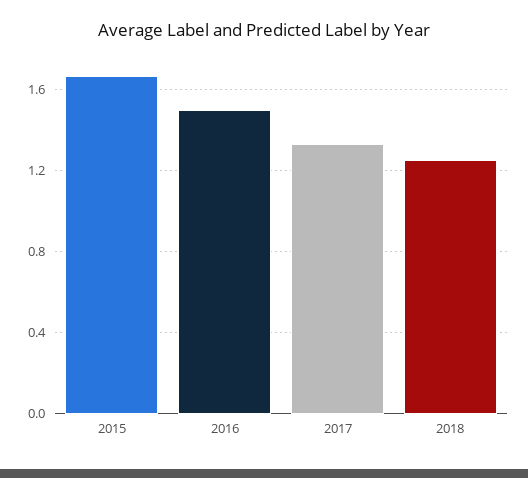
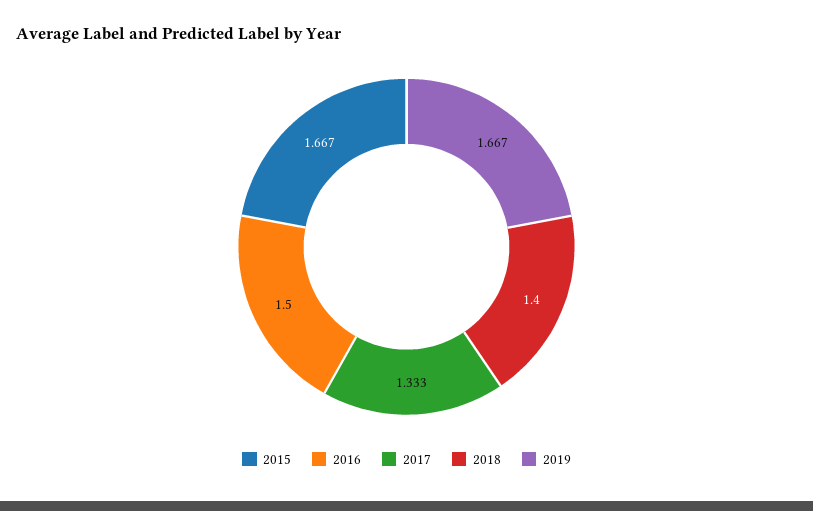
2018: 1.25 -> 1.4
2019: none -> 1.667

